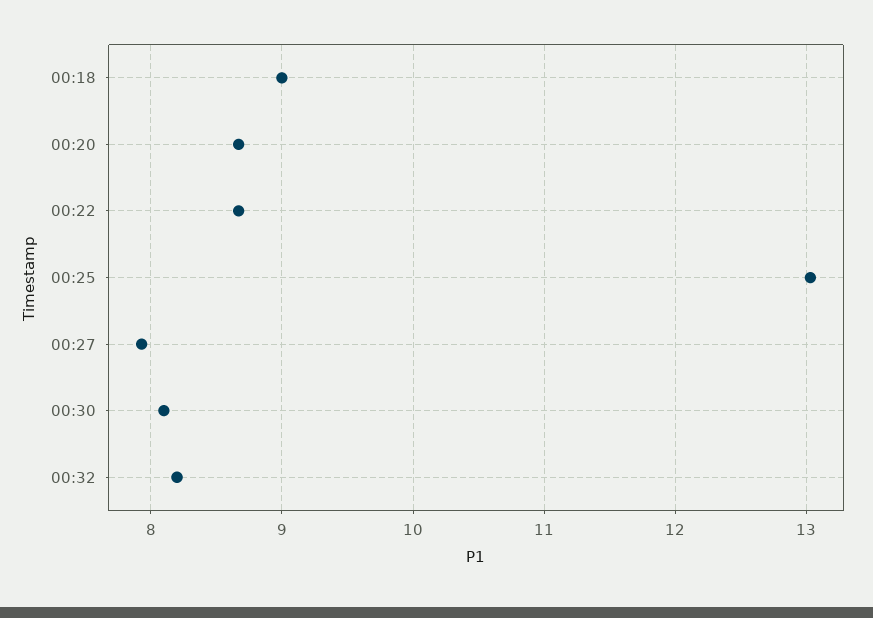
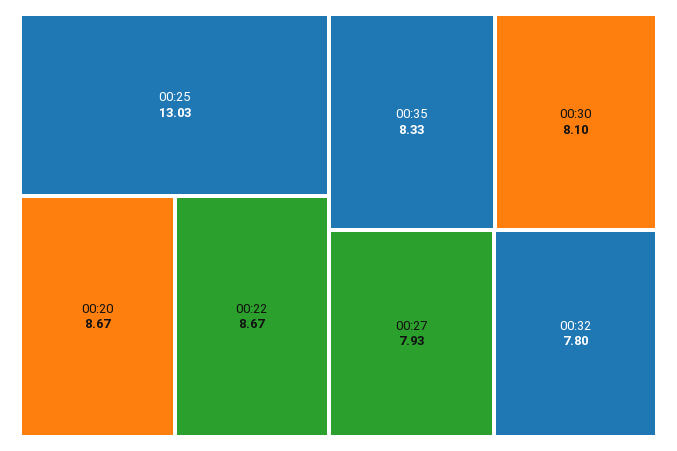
00:18: 9 -> none
00:32: 8.2 -> 7.8
00:35: none -> 8.33

